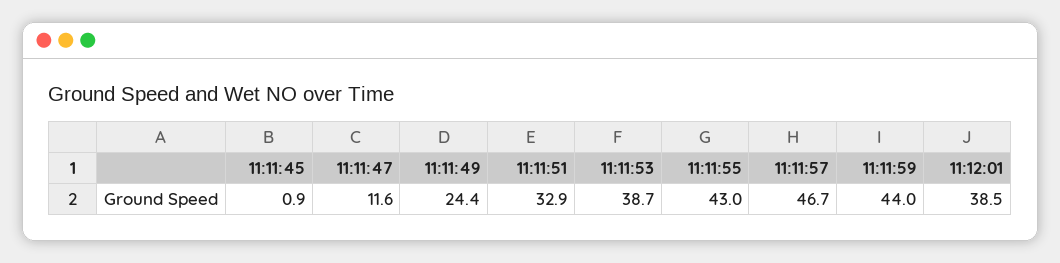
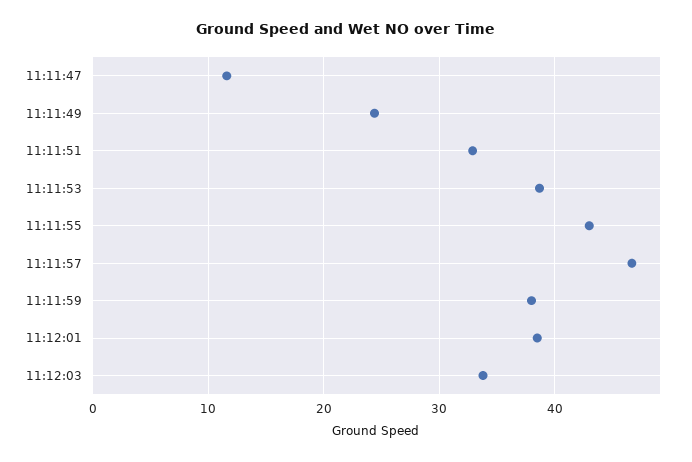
11:11:45: 0.9 -> none
11:11:59: 44 -> 38
11:12:03: none -> 34

